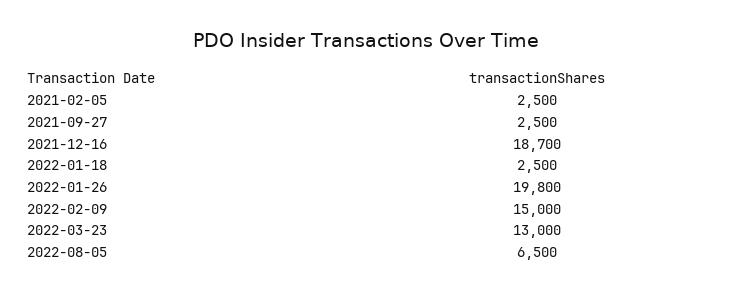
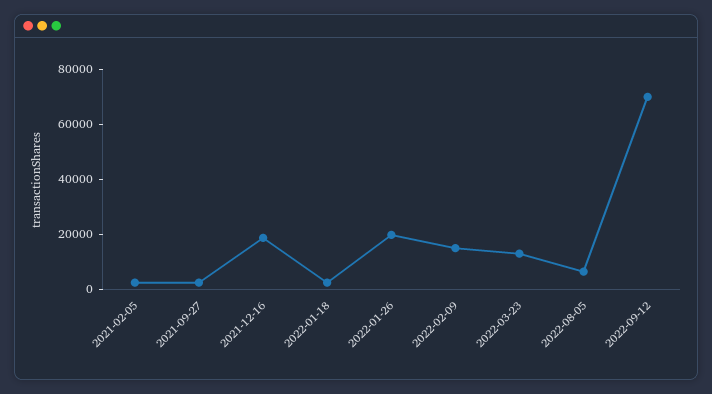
2022-09-12: none -> 70000

